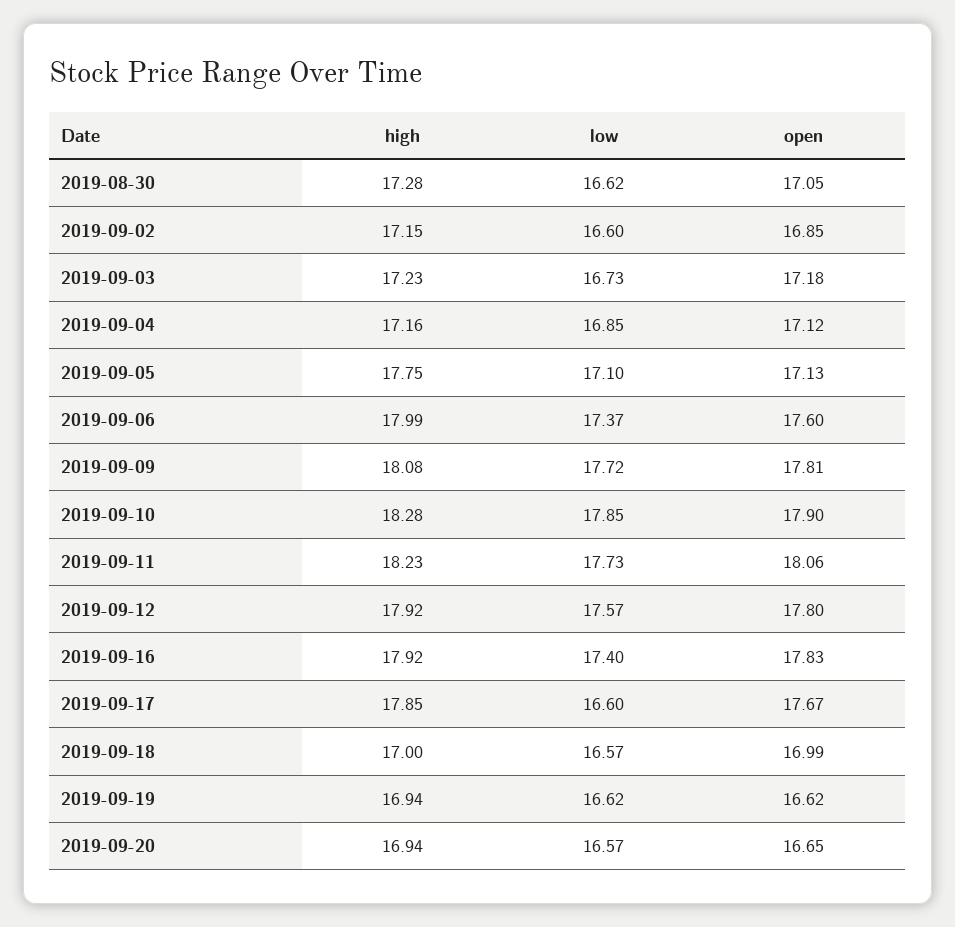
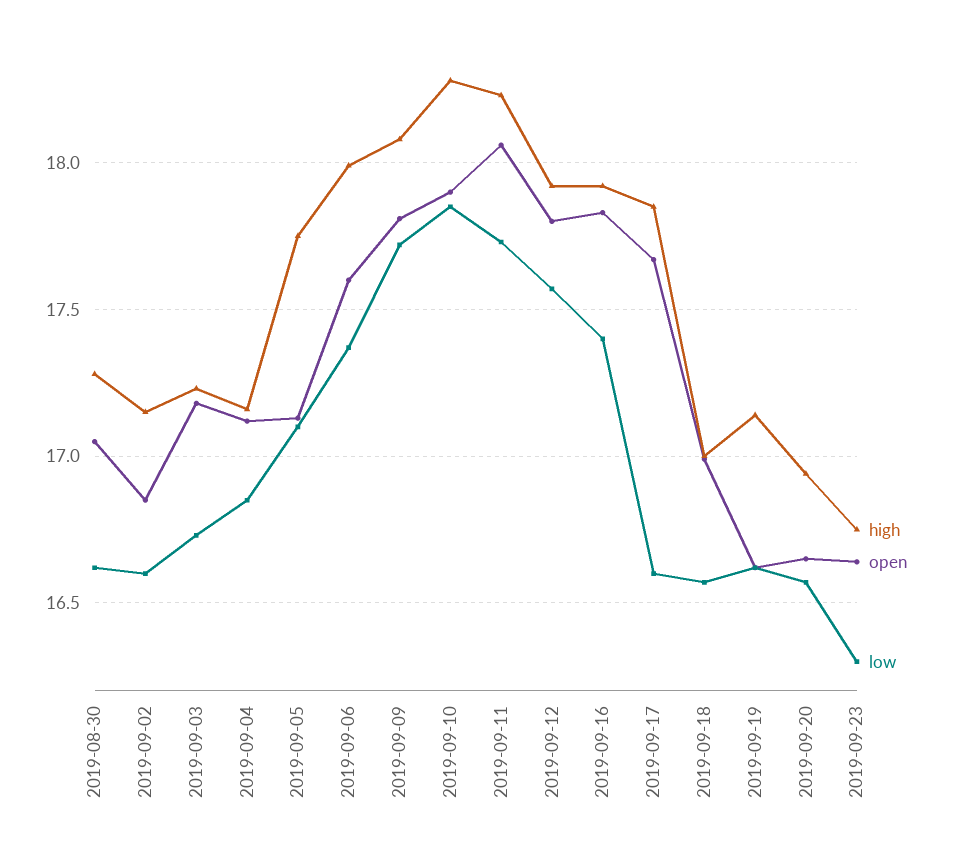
high, 2019-09-19: 16.94 -> 17.15
high, 2019-09-23: none -> 16.75
open, 2019-09-23: none -> 16.65
low, 2019-09-23: none -> 16.3

